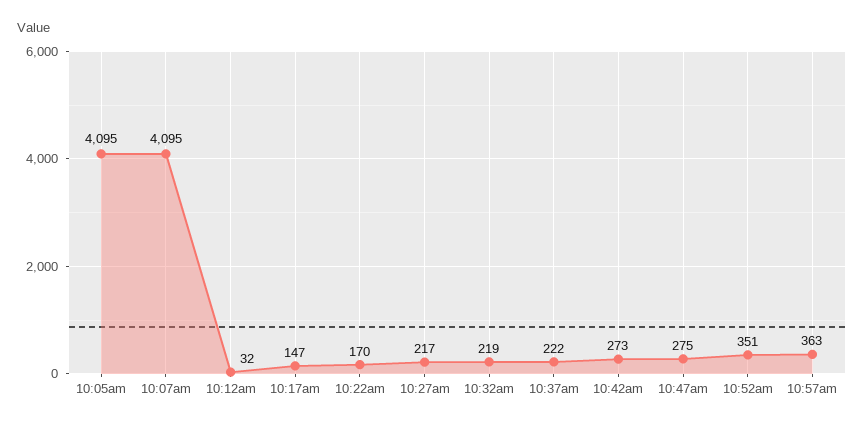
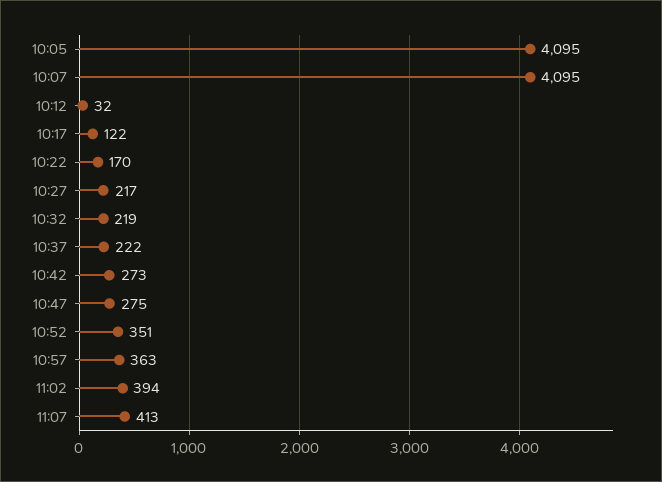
10:17am: 147 -> 122
11:02: none -> 394
11:07: none -> 413

